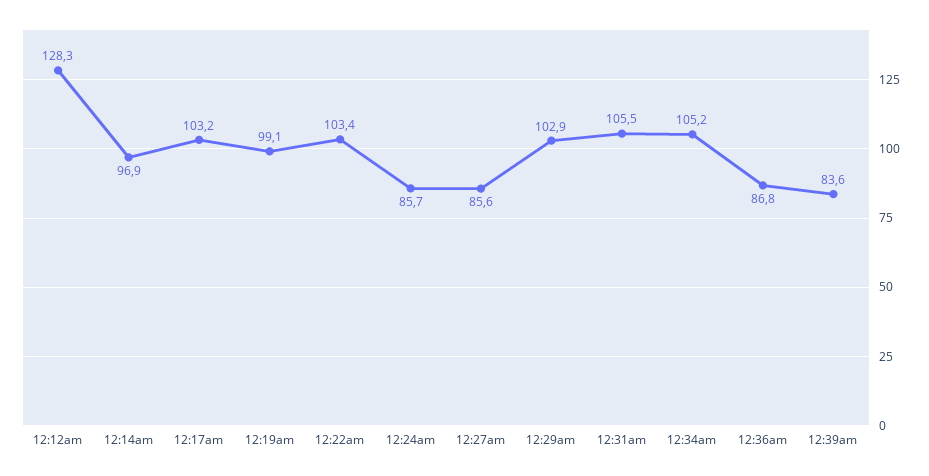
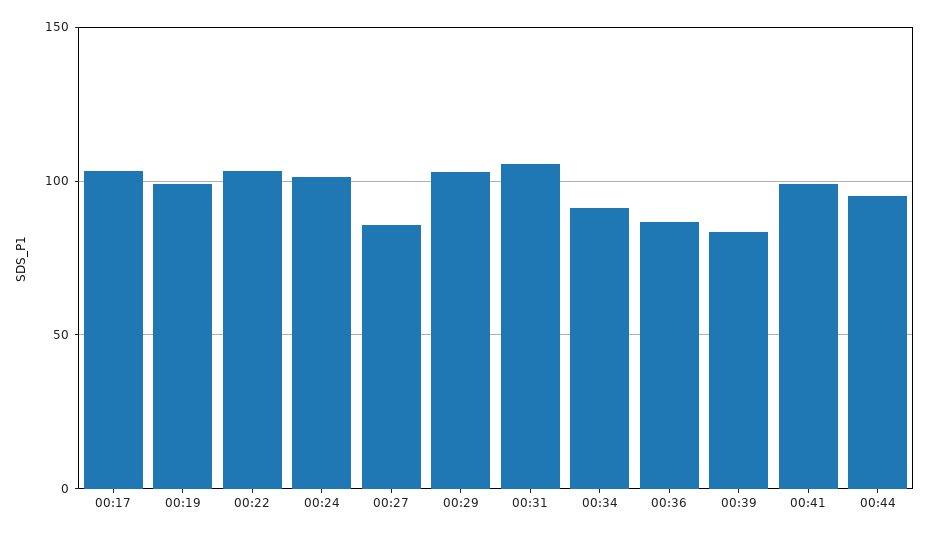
12:12am: 128.3 -> none
12:14am: 96.9 -> none
12:24am: 85.7 -> 100
12:34am: 105.2 -> 90
00:41: none -> 100
00:44: none -> 95

